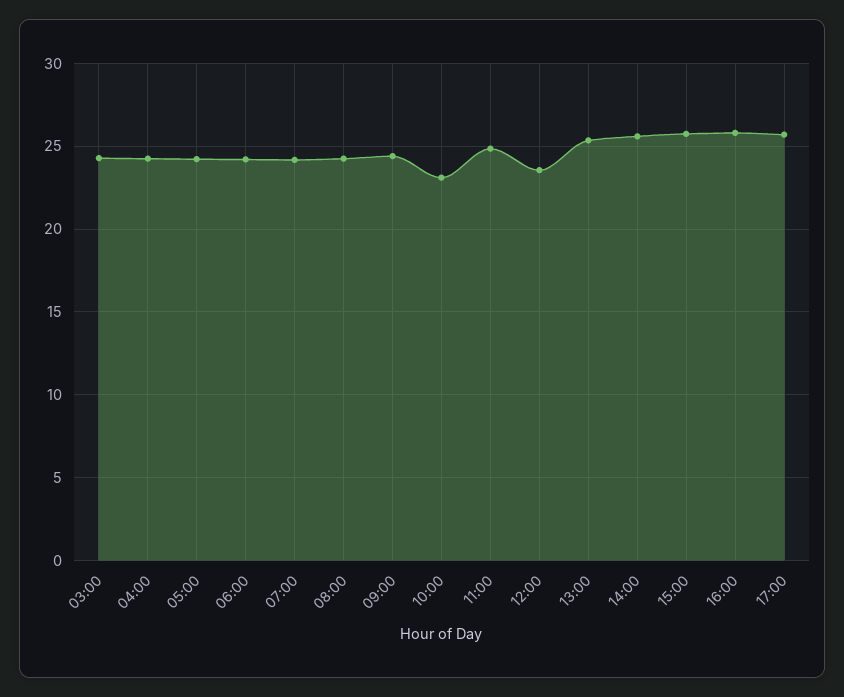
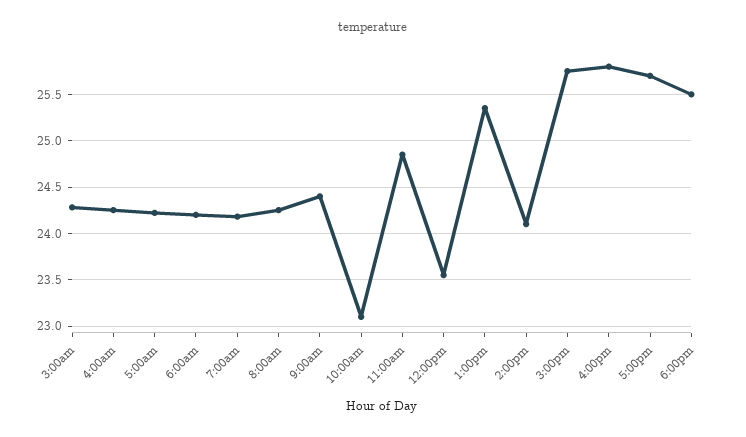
14:00: 25.5 -> 24.1
6:00pm: none -> 25.5

